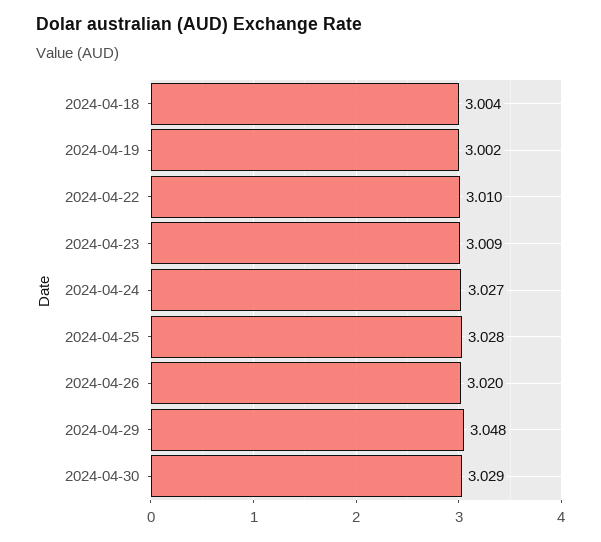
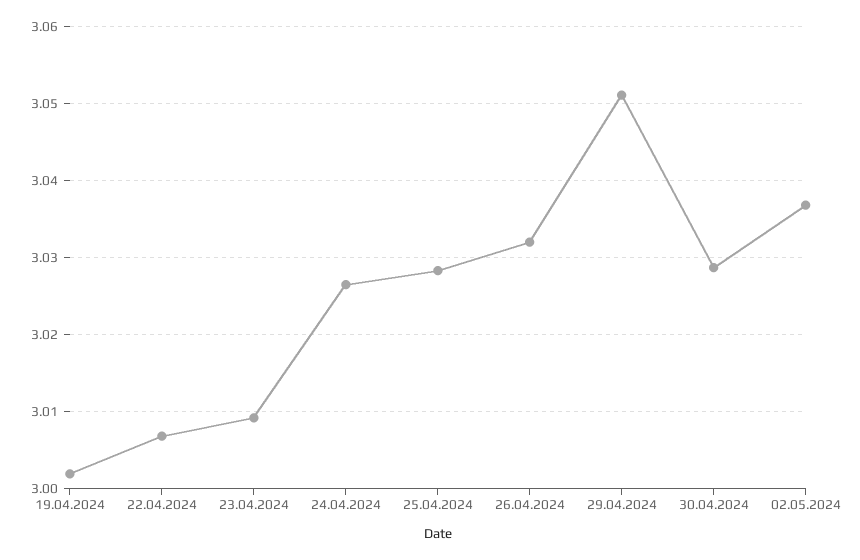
2024-04-18: 3.004 -> none
2024-04-22: 3.01 -> 3.007
2024-04-26: 3.02 -> 3.032
2024-04-29: 3.048 -> 3.051
02.05.2024: none -> 3.037

